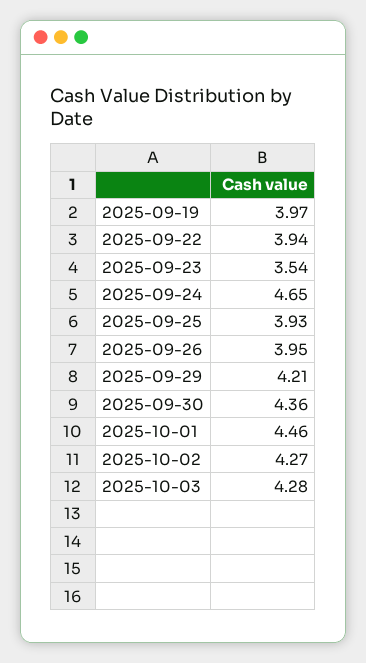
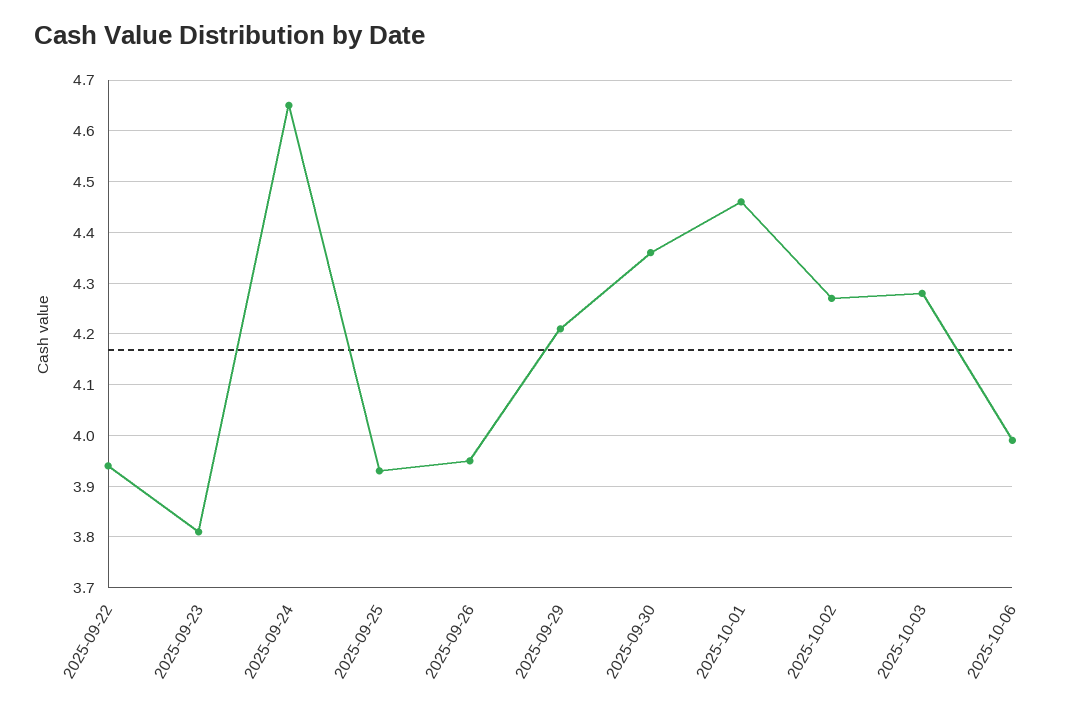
2025-09-19: 3.97 -> none
2025-09-23: 3.54 -> 3.8
2025-10-06: none -> 4

